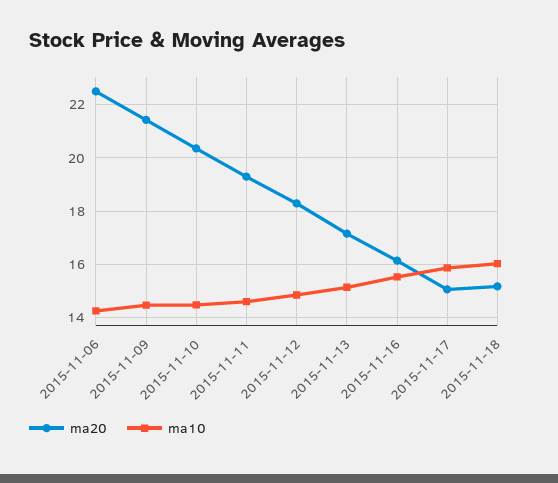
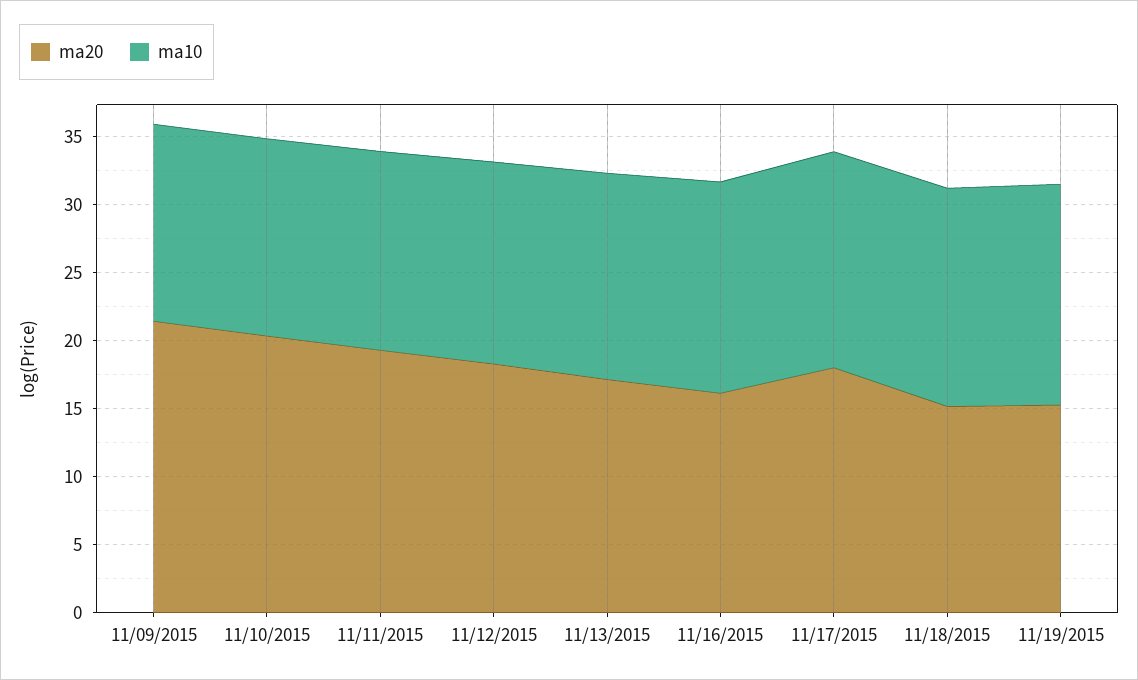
ma20, 2015-11-06: 22.5 -> none
ma10, 2015-11-06: 14.25 -> none
ma20, 2015-11-17: 15 -> 18
ma20, 11/19/2015: none -> 15
ma10, 11/19/2015: none -> 16

